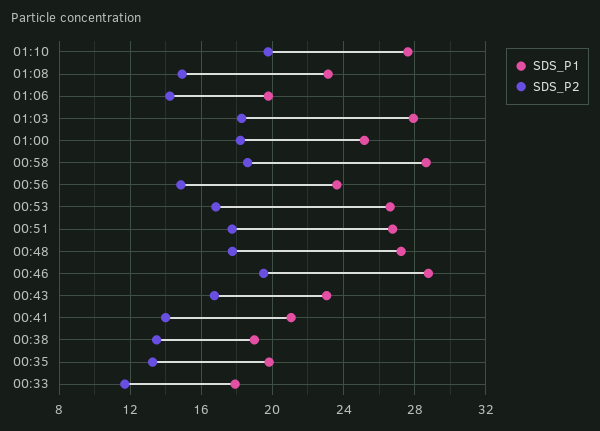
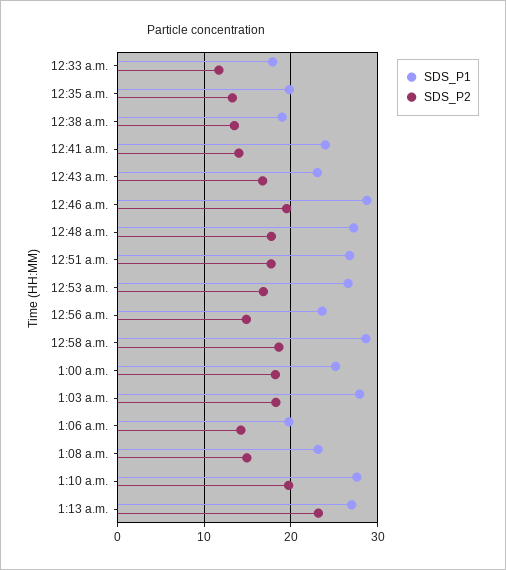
SDS_P1, 00:41: 21 -> 24
SDS_P1, 1:13 a.m.: none -> 27
SDS_P2, 1:13 a.m.: none -> 23

